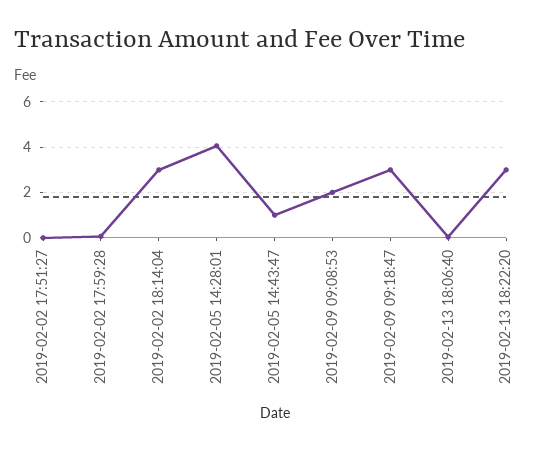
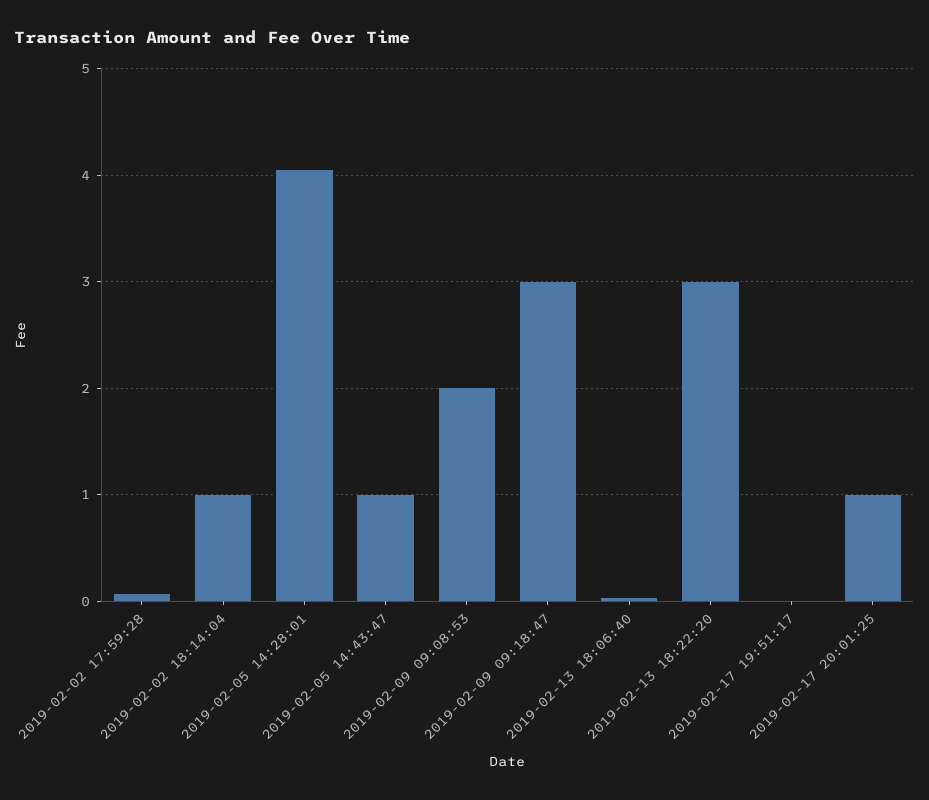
2019-02-02 17:51:27: 0 -> none
2019-02-02 18:14:04: 3 -> 1
2019-02-17 19:51:17: none -> 0
2019-02-17 20:01:25: none -> 1

